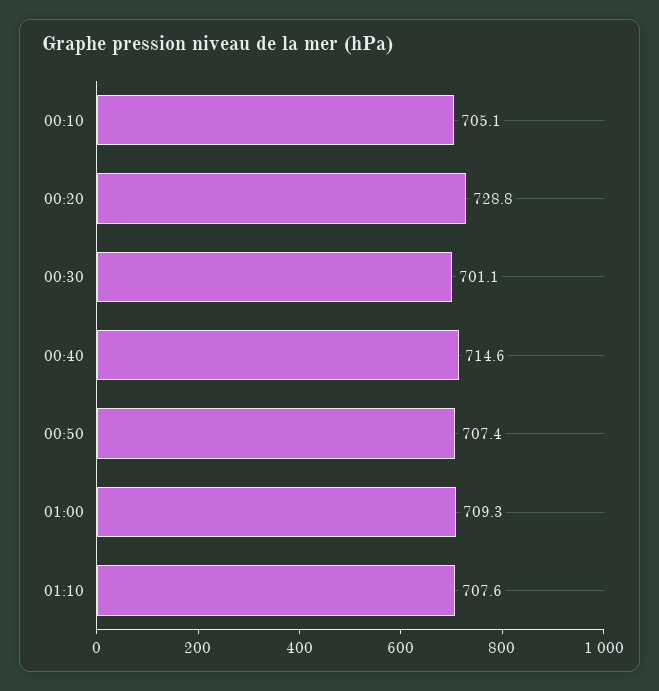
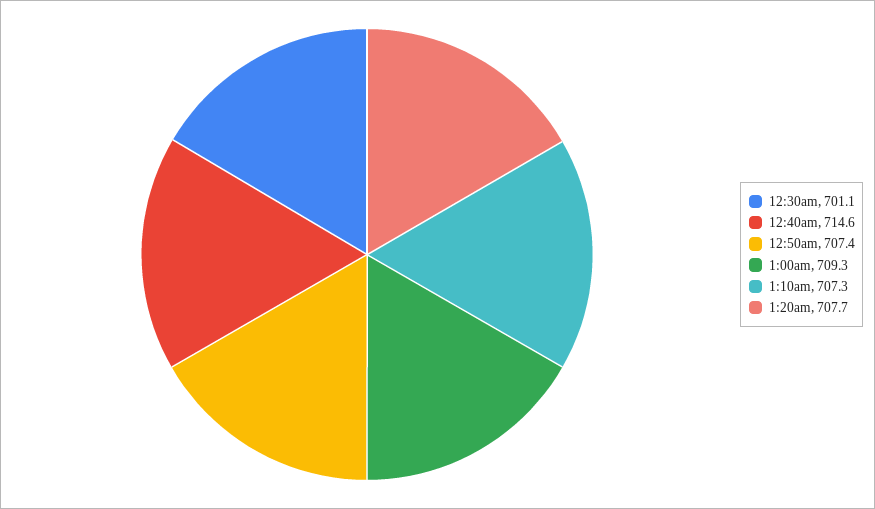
00:10: 705.1 -> none
00:20: 728.8 -> none
01:10: 707.6 -> 707.3
1:20am: none -> 707.7

